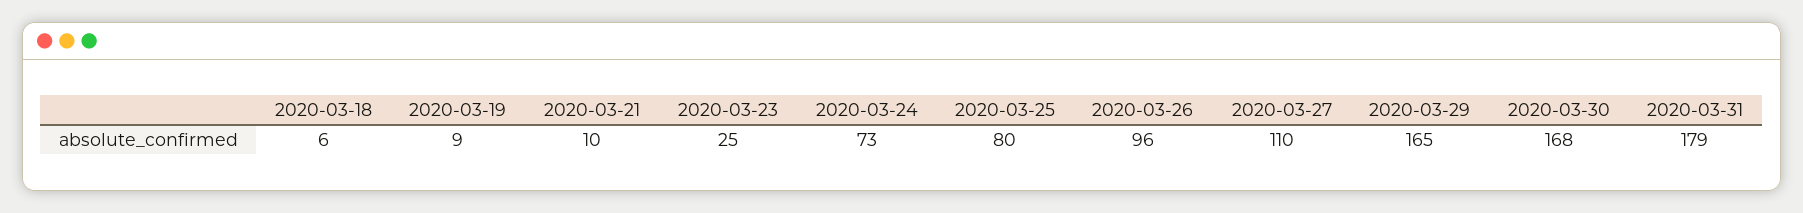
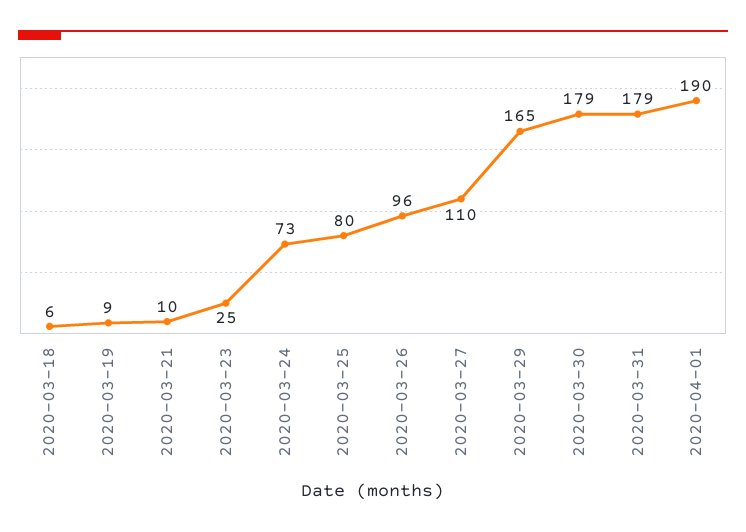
2020-03-30: 168 -> 179
2020-04-01: none -> 190

